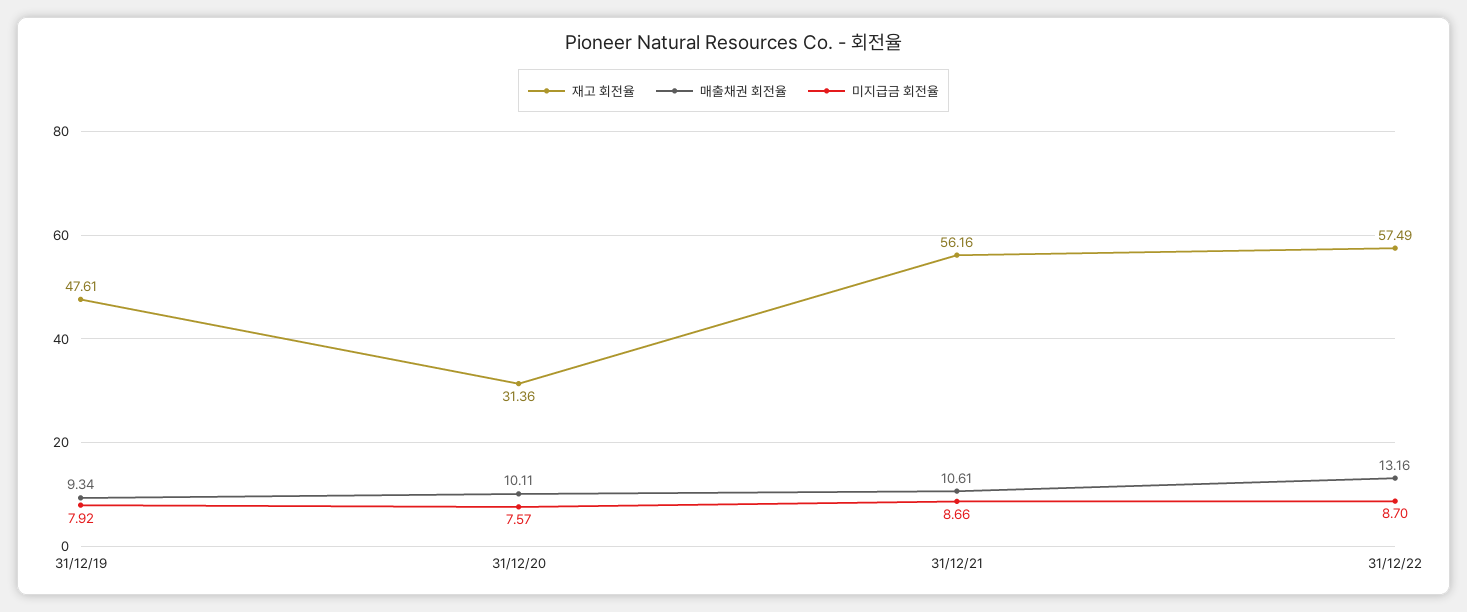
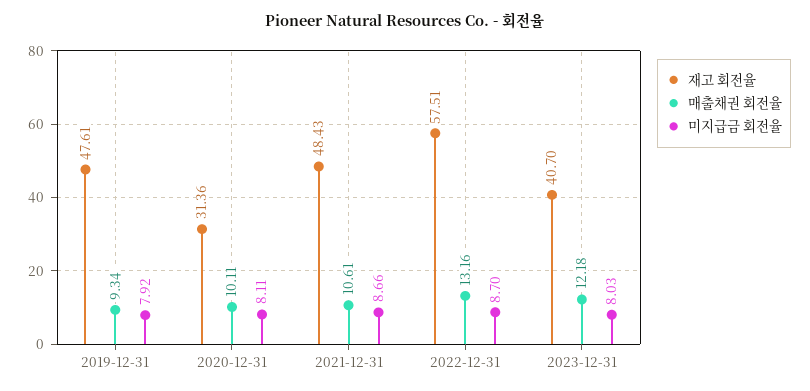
미지급금 회전율, 31/12/20: 7.57 -> 8.11
재고 회전율, 31/12/21: 56.16 -> 48.43
재고 회전율, 31/12/22: 57.49 -> 57.51
재고 회전율, 2023-12-31: none -> 40.7
매출채권 회전율, 2023-12-31: none -> 12.18
미지급금 회전율, 2023-12-31: none -> 8.03

